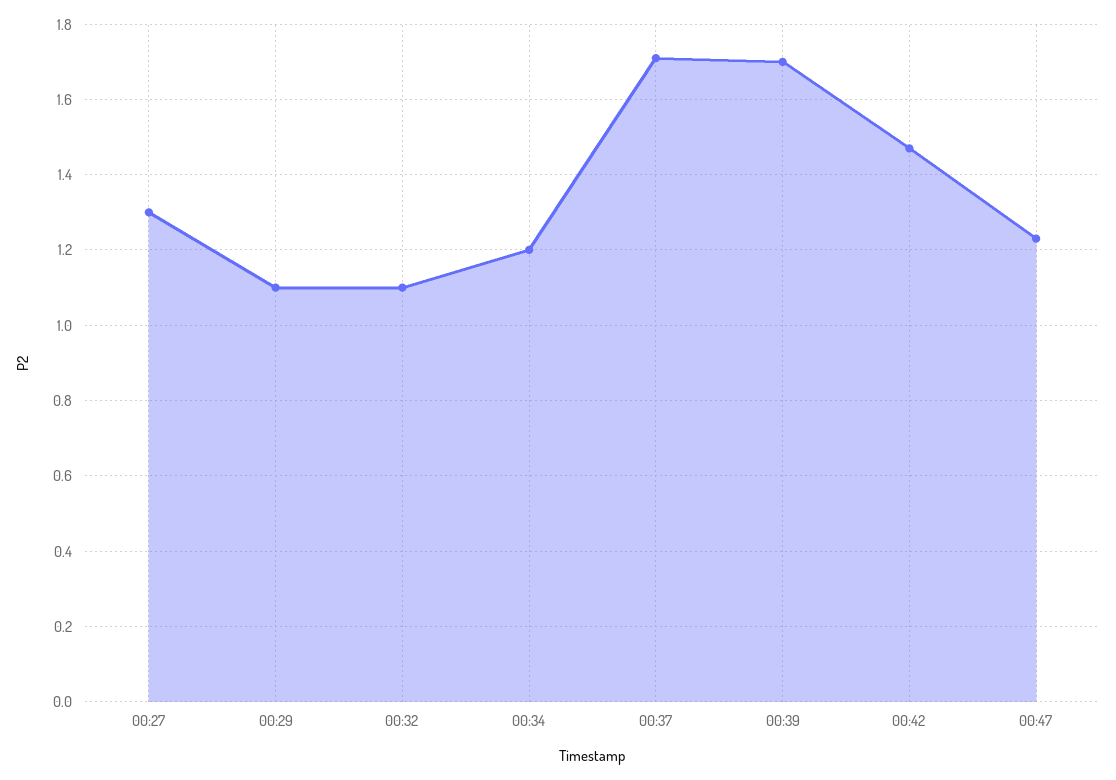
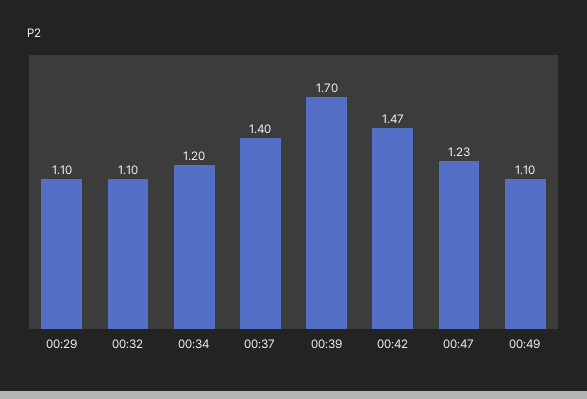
00:27: 1.3 -> none
00:37: 1.7 -> 1.4
00:49: none -> 1.1

